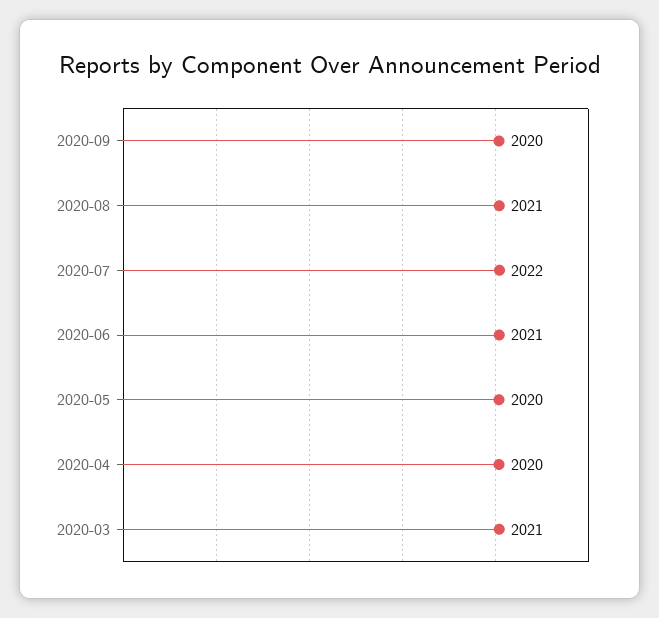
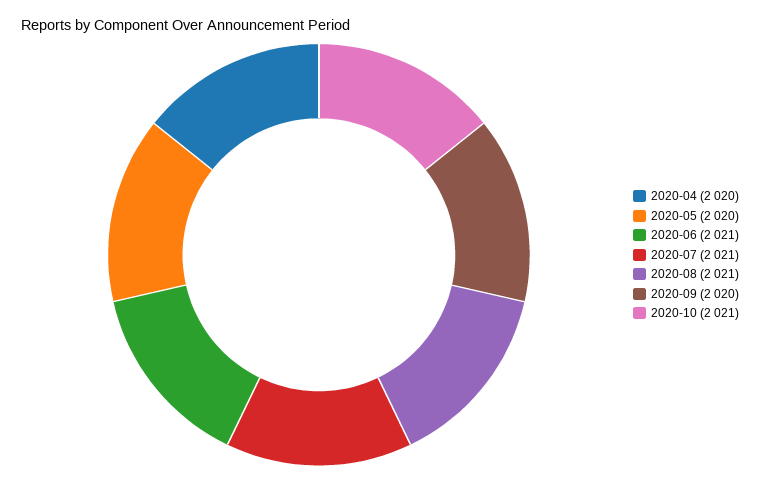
2020-07: 2022 -> 2021
2020-03: 2021 -> none
2020-10: none -> 2021

